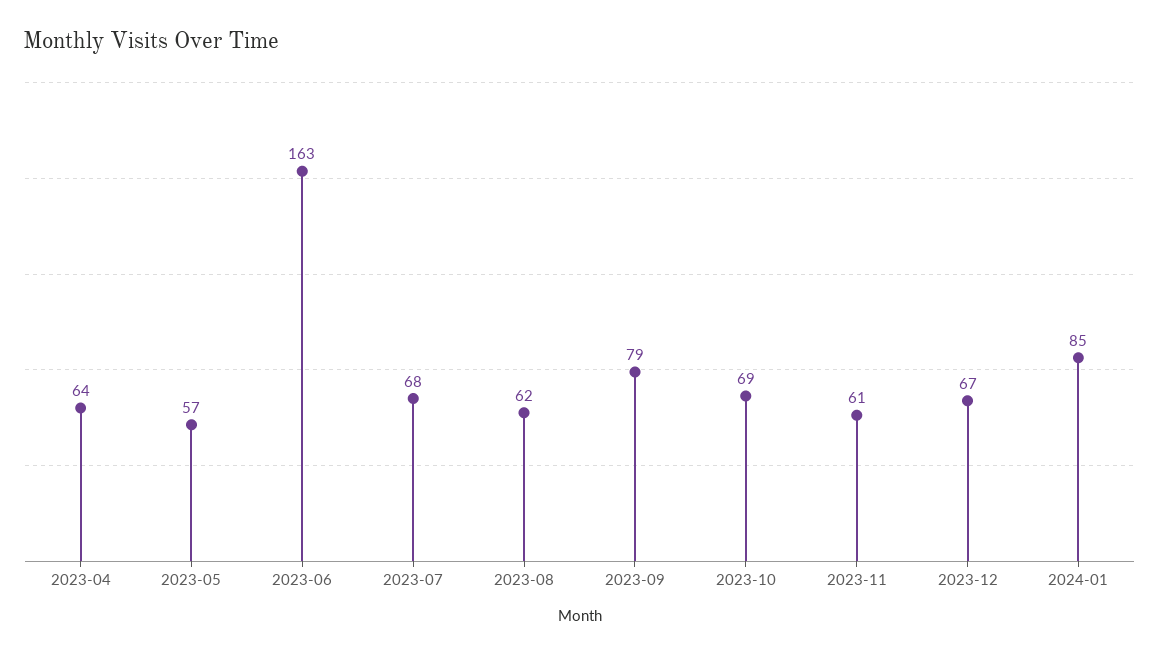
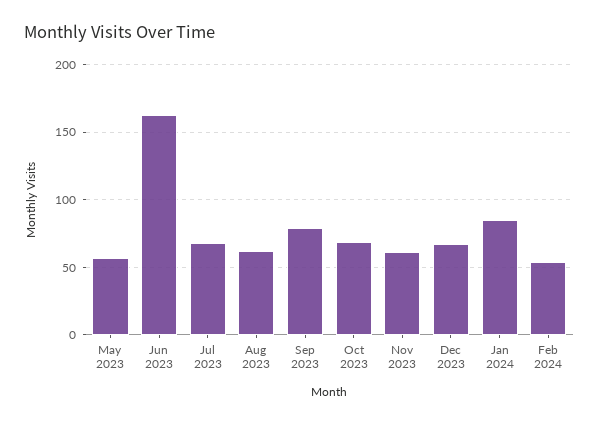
2023-04: 64 -> none
Feb 2024: none -> 55

